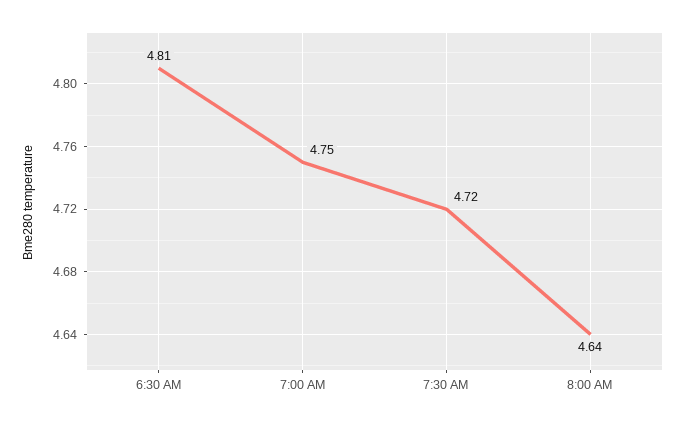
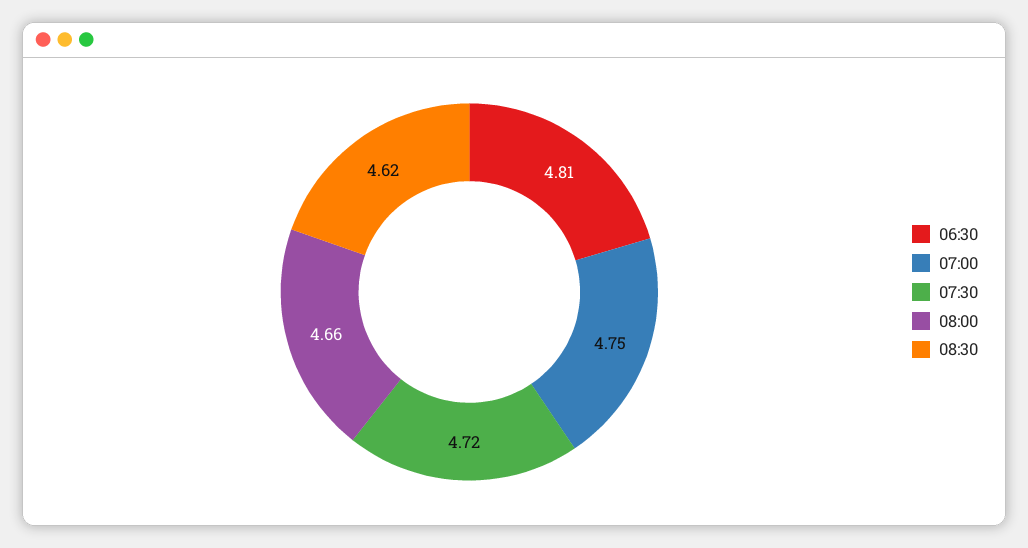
8:00 AM: 4.64 -> 4.66
08:30: none -> 4.62

